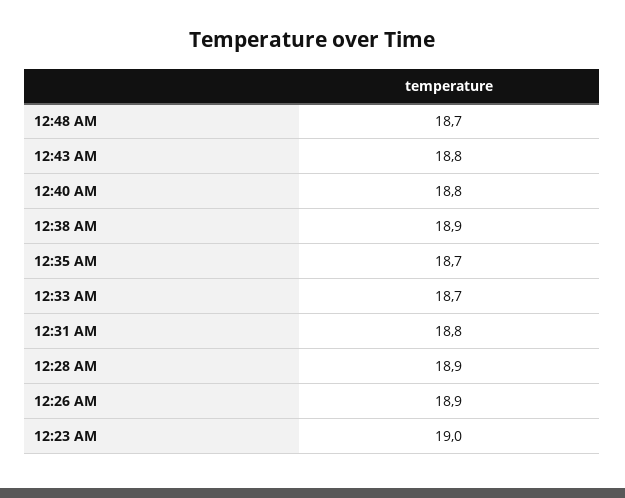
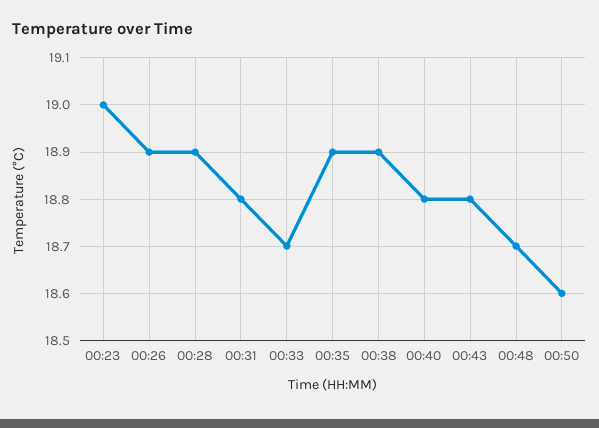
12:35 AM: 18.7 -> 18.9
00:50: none -> 18.6

